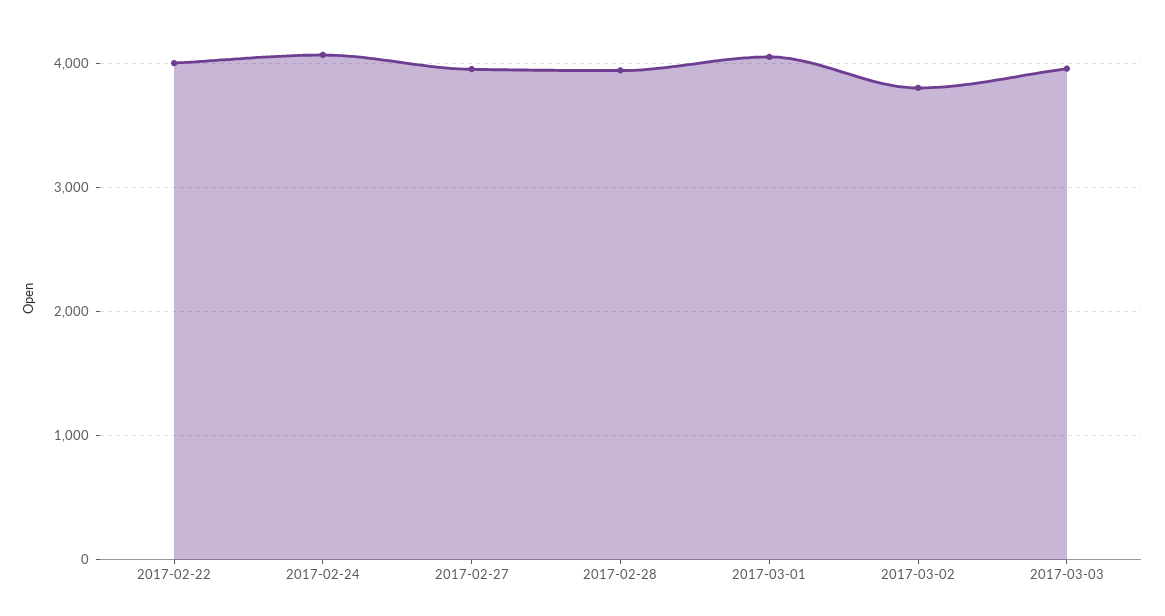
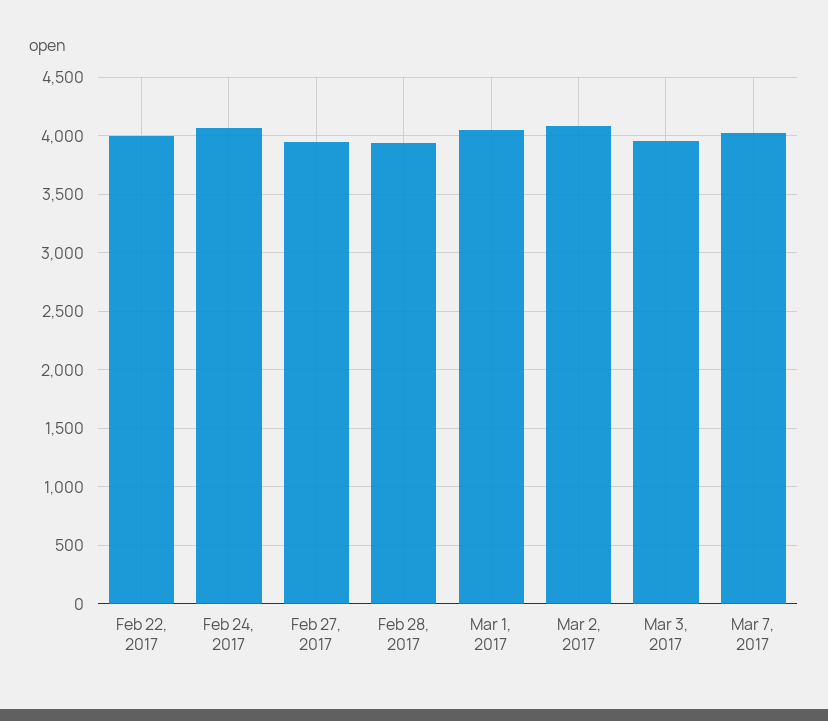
2017-03-02: 3800 -> 4100
Mar 7, 2017: none -> 4000

